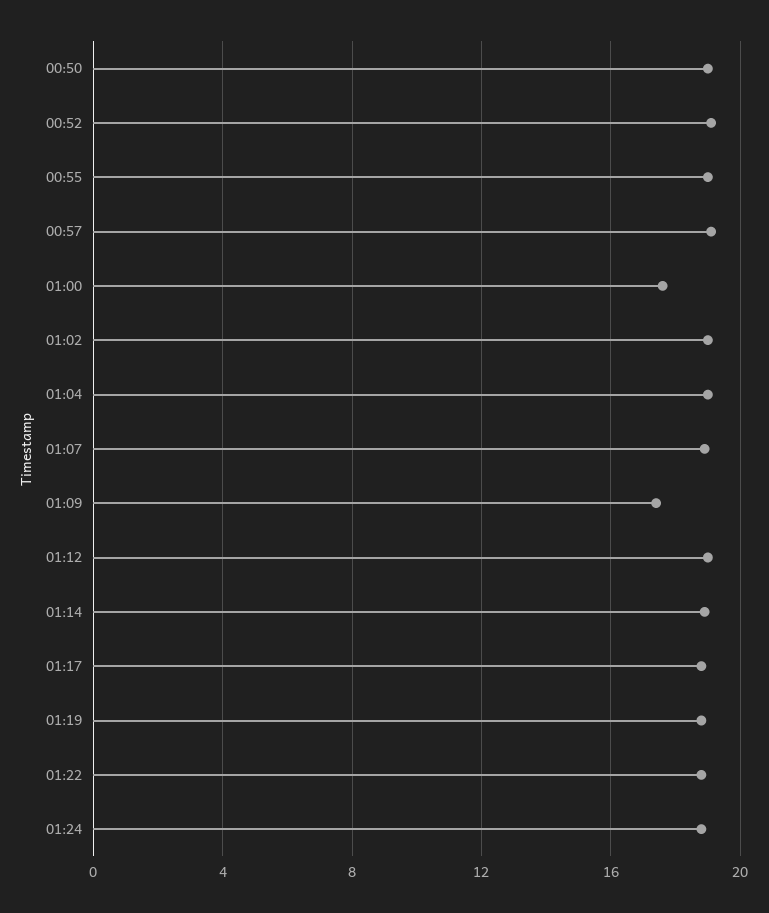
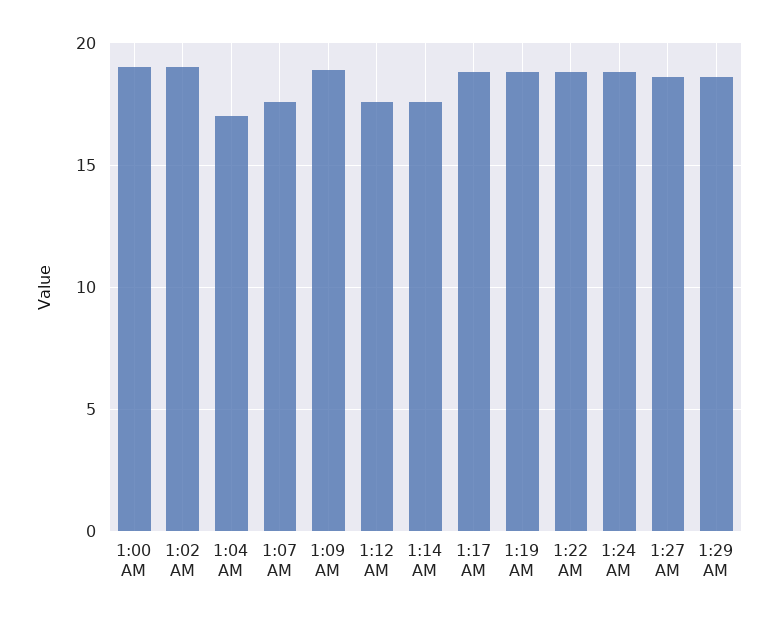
00:50: 19 -> none
00:52: 19 -> none
00:55: 19 -> none
00:57: 19 -> none
01:00: 17.5 -> 19
01:04: 19 -> 17
01:07: 19 -> 17.5
01:09: 17.5 -> 19
01:12: 19 -> 17.5
01:14: 19 -> 17.5
1:27 AM: none -> 18.5
1:29 AM: none -> 18.5

